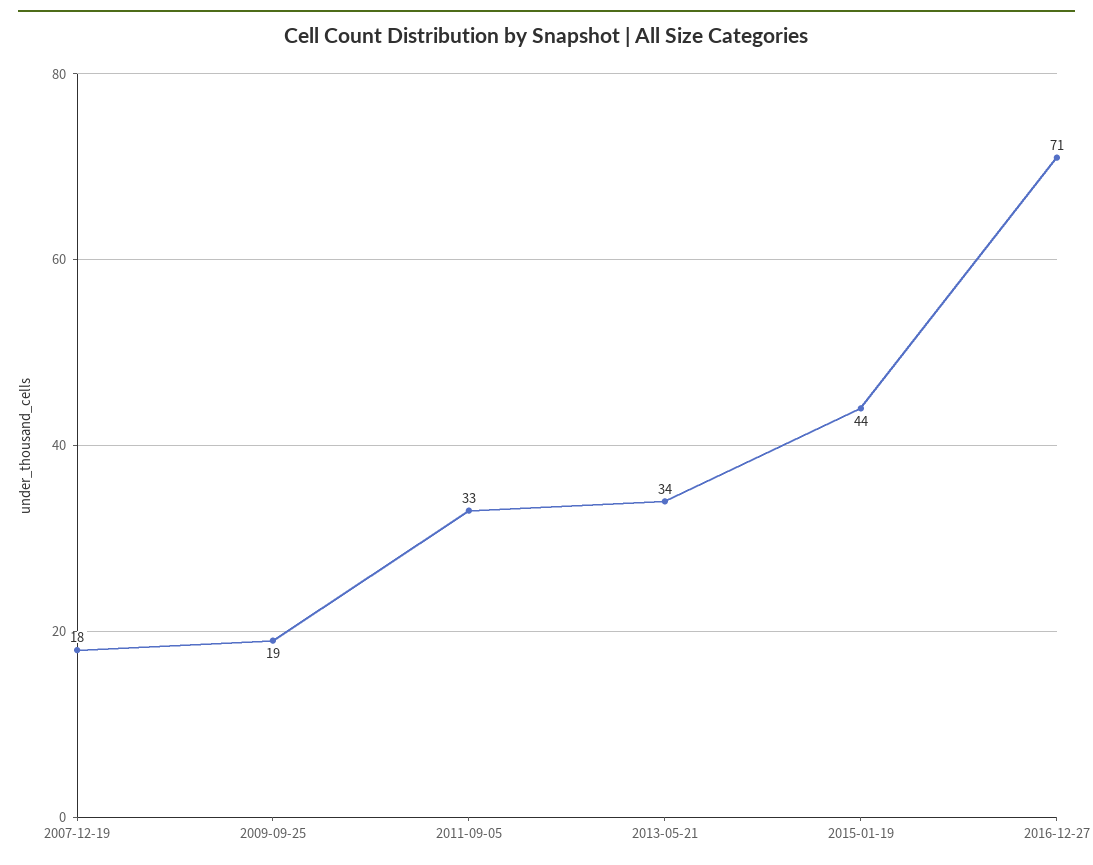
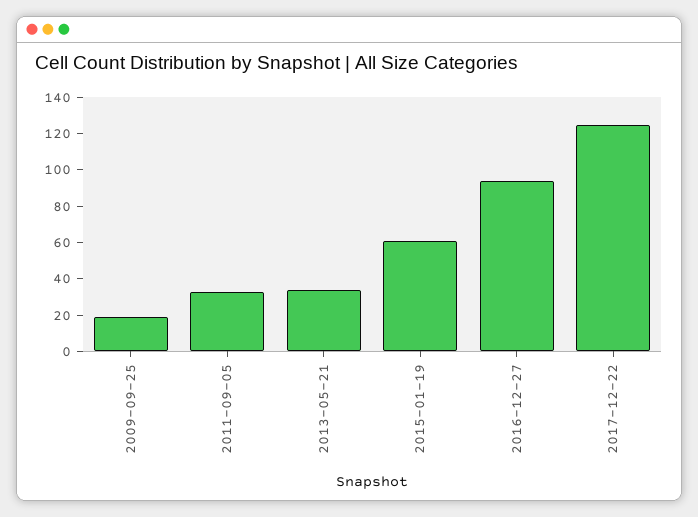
2007-12-19: 18 -> none
2015-01-19: 44 -> 60
2016-12-27: 71 -> 95
2017-12-22: none -> 125

